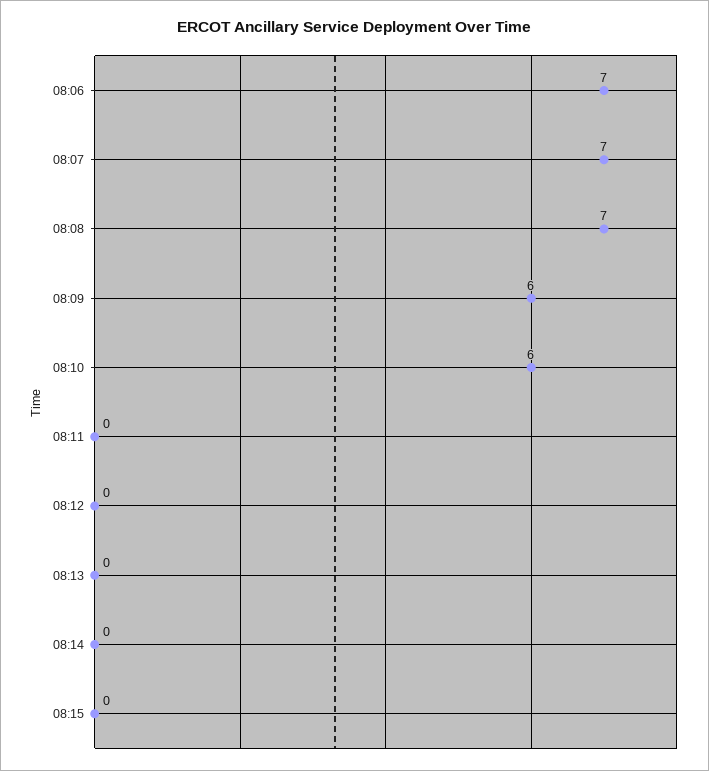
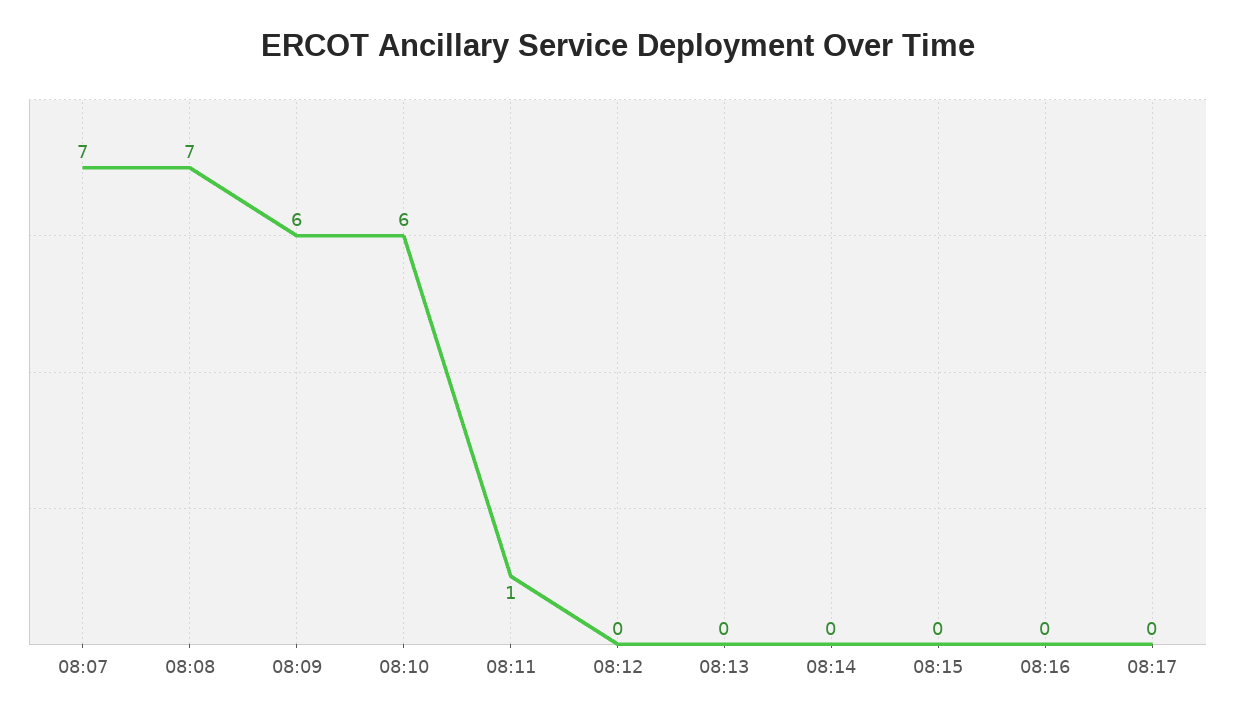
08:06: 7 -> none
08:11: 0 -> 1
08:16: none -> 0
08:17: none -> 0

